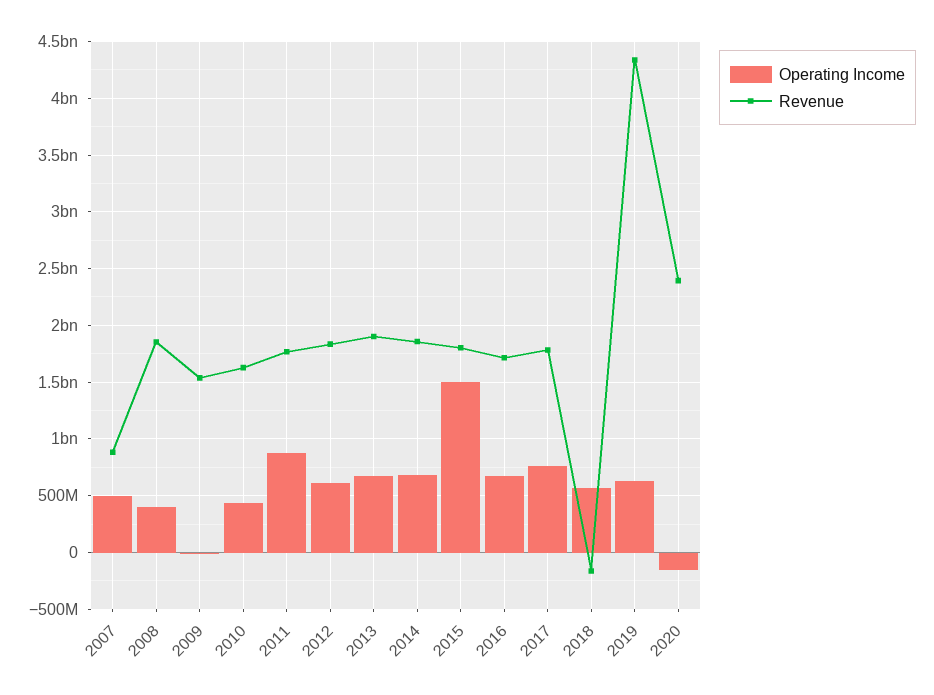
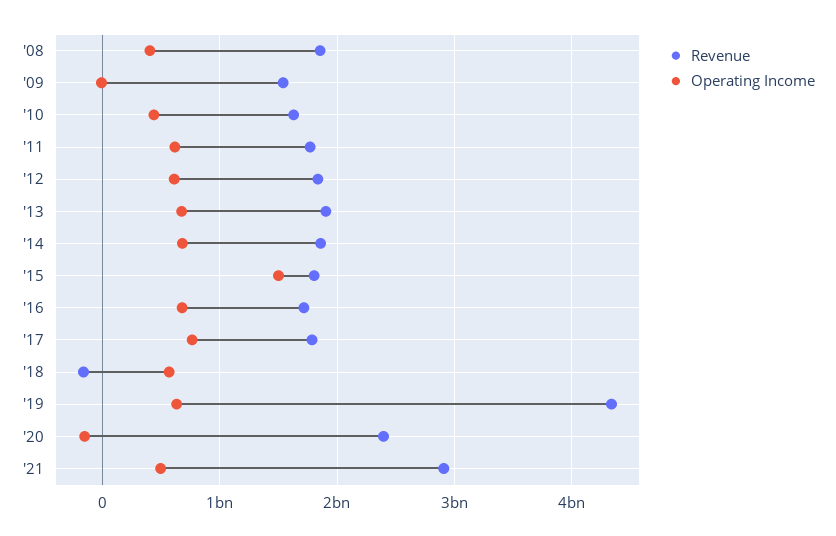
Operating Income, 2007: 500000000 -> none
Revenue, 2007: 900000000 -> none
Operating Income, 2011: 900000000 -> 600000000
Revenue, '21: none -> 2900000000
Operating Income, '21: none -> 500000000

